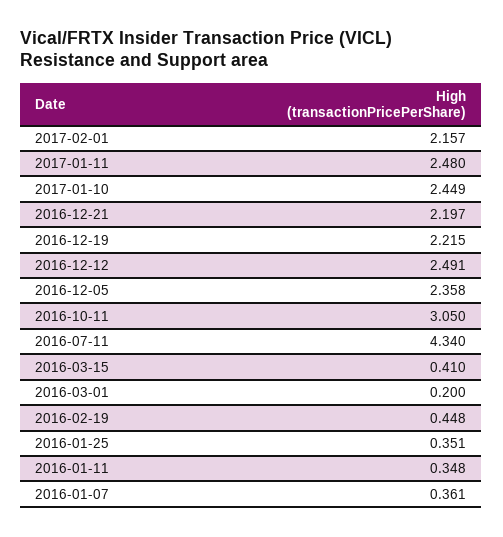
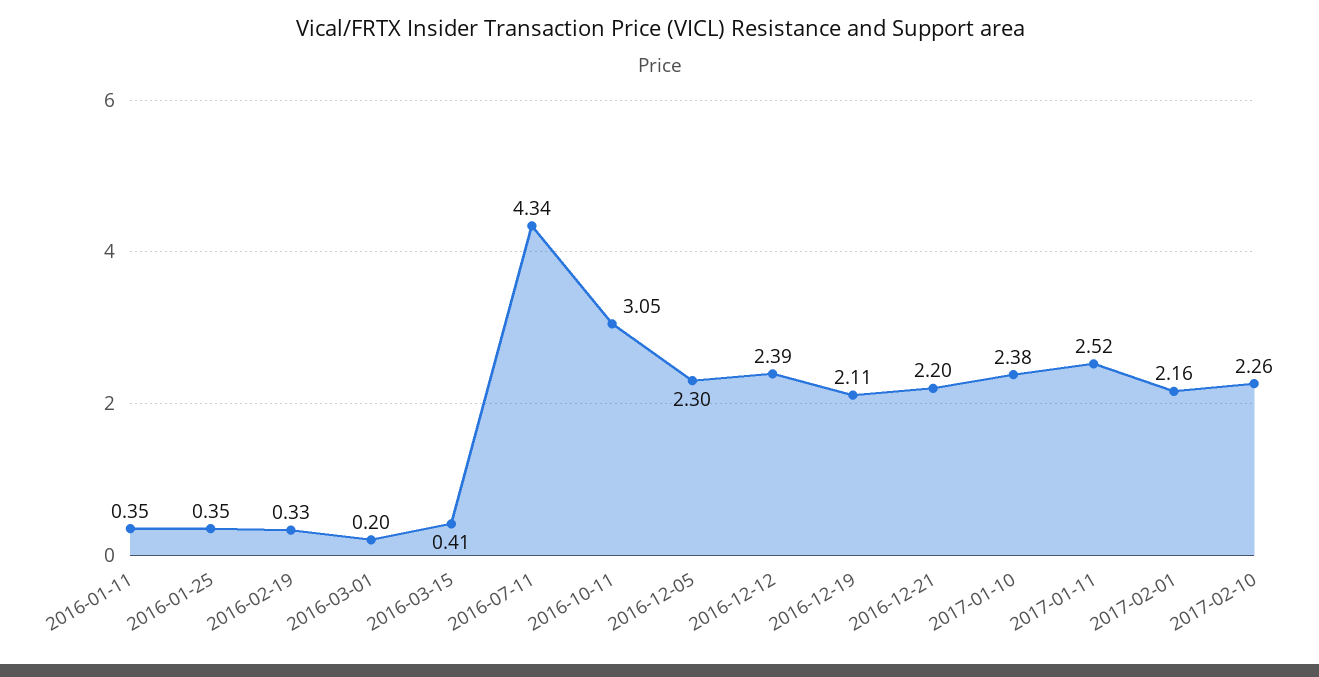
2017-01-11: 2.48 -> 2.52
2017-01-10: 2.449 -> 2.38
2016-12-19: 2.215 -> 2.11
2016-12-12: 2.491 -> 2.39
2016-12-05: 2.358 -> 2.3
2016-02-19: 0.448 -> 0.33
2016-01-07: 0.361 -> none
2017-02-10: none -> 2.26

